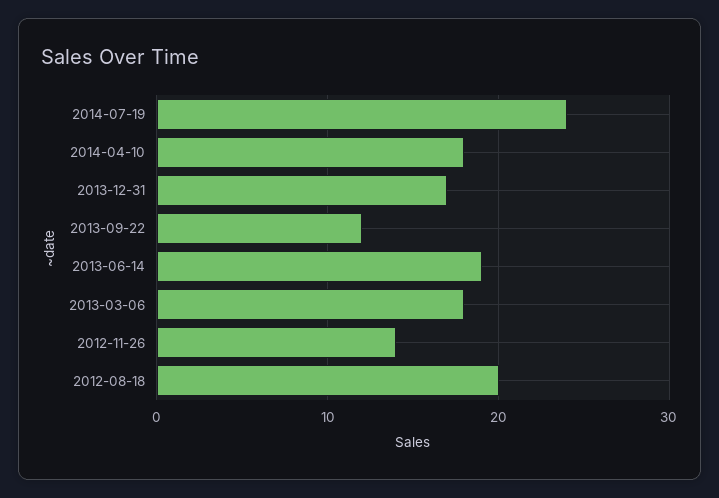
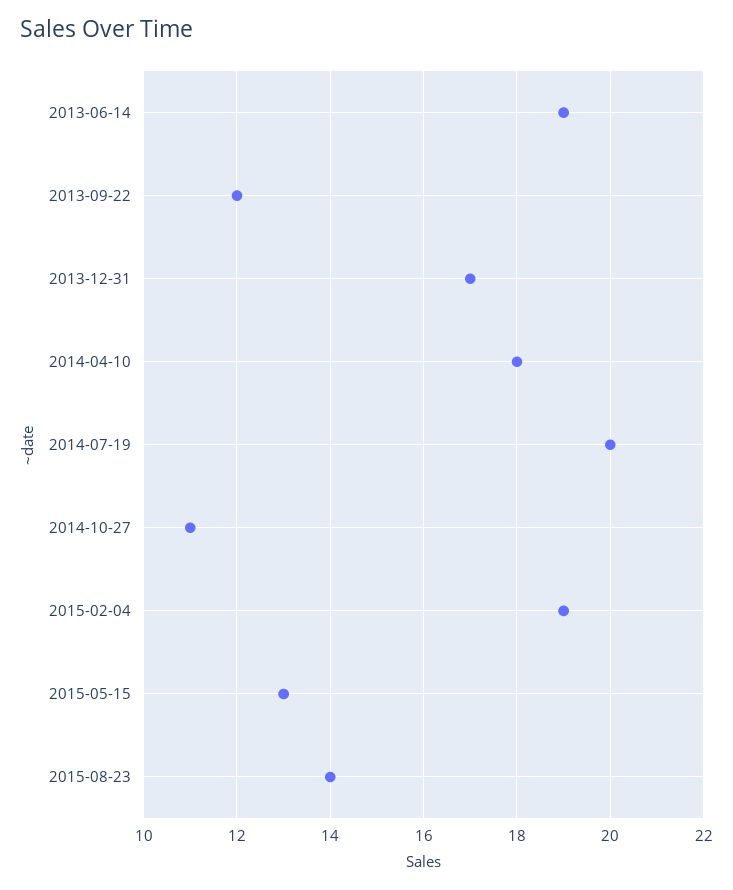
2014-07-19: 24 -> 20
2013-03-06: 18 -> none
2012-11-26: 14 -> none
2012-08-18: 20 -> none
2014-10-27: none -> 11
2015-02-04: none -> 19
2015-05-15: none -> 13
2015-08-23: none -> 14

